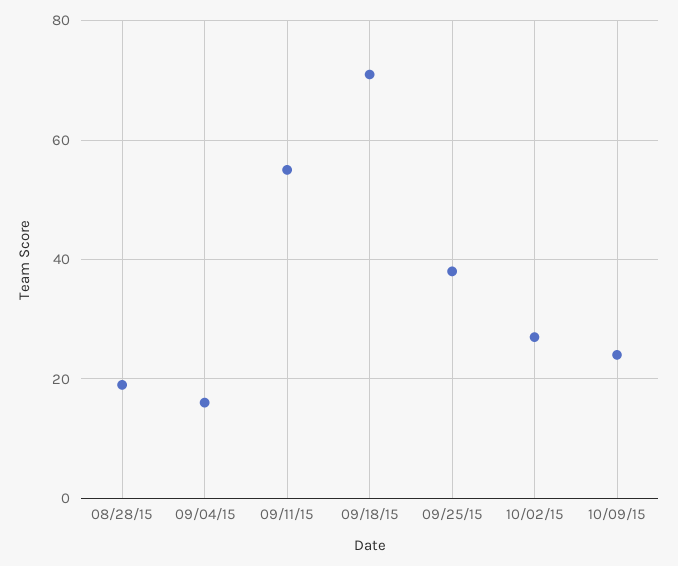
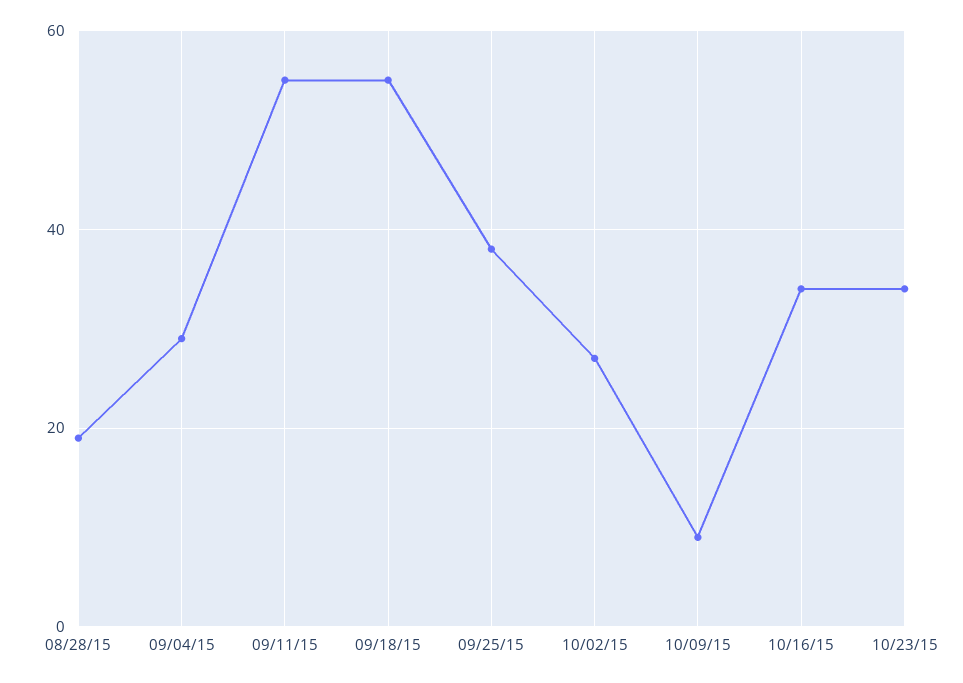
09/04/15: 15 -> 30
09/18/15: 70 -> 55
10/09/15: 25 -> 10
10/16/15: none -> 35
10/23/15: none -> 35

